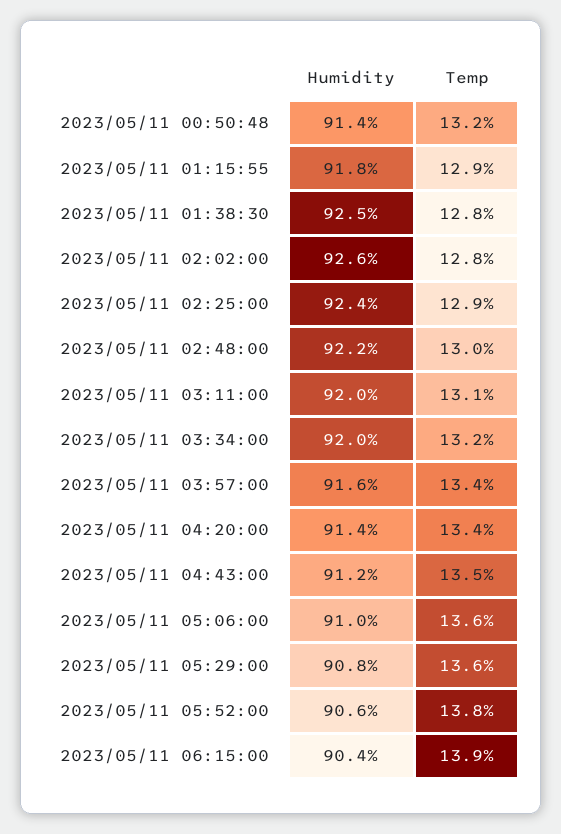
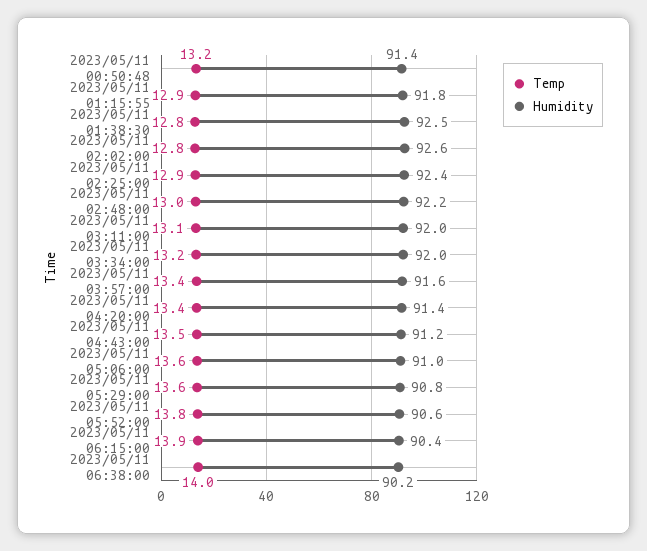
Temp, 2023/05/11 06:38:00: none -> 14
Humidity, 2023/05/11 06:38:00: none -> 90.2

